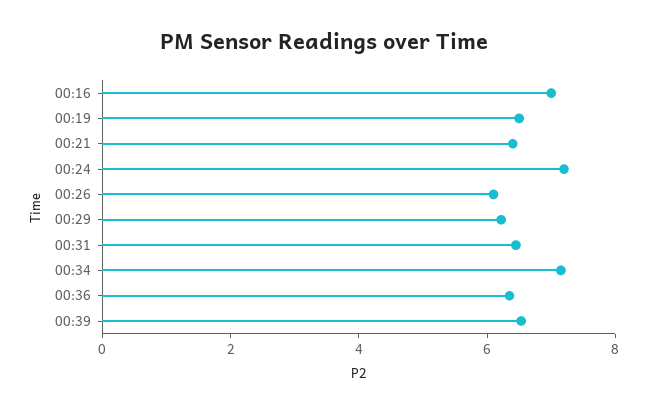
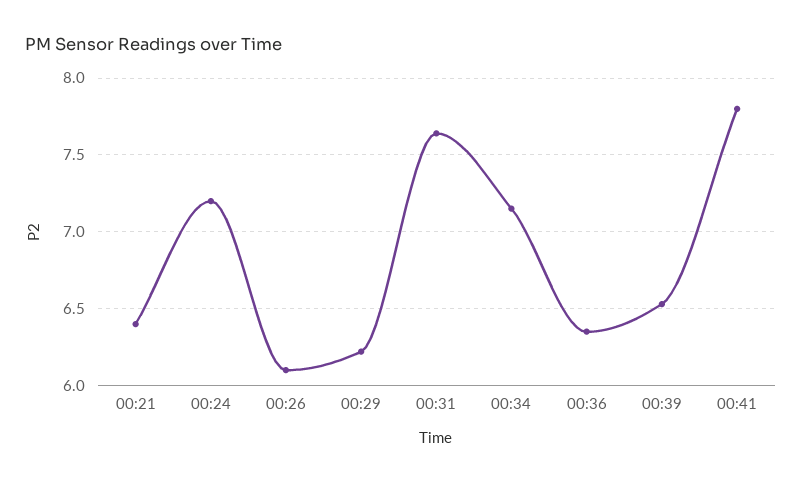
00:16: 7 -> none
00:19: 6.5 -> none
00:31: 6.5 -> 7.65
00:41: none -> 7.8

